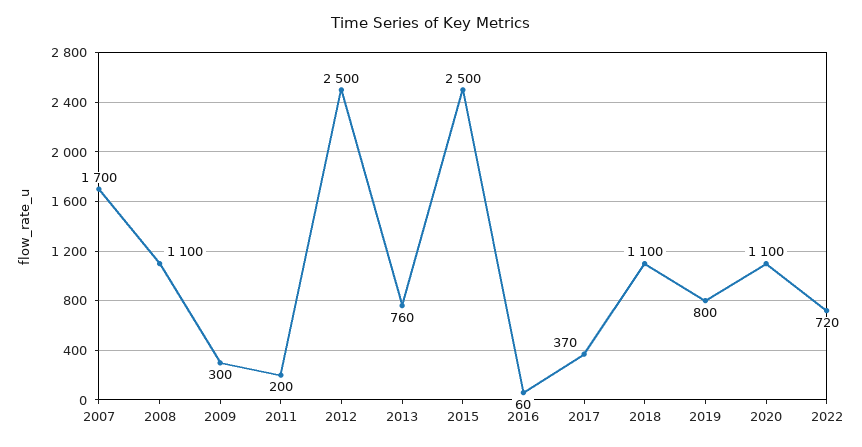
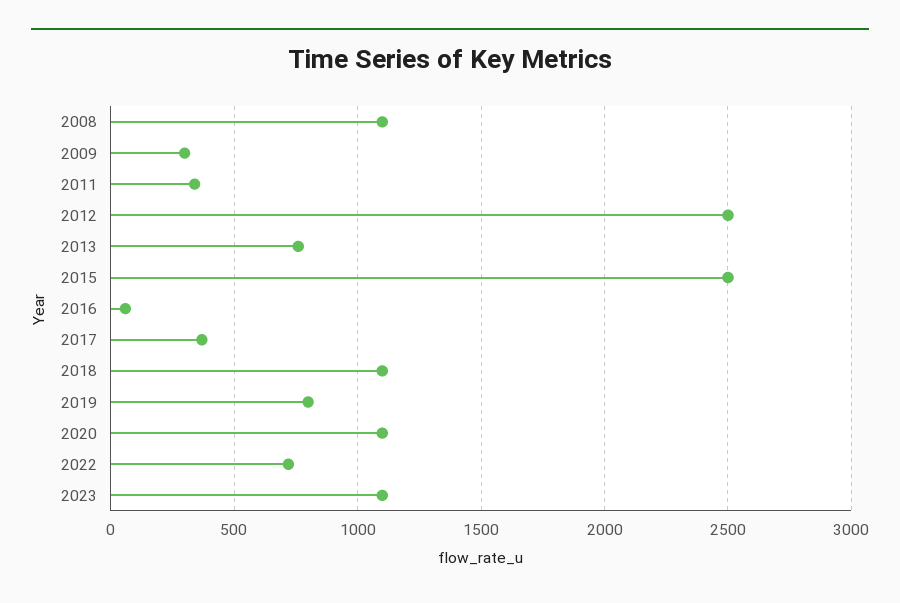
2007: 1700 -> none
2011: 200 -> 350
2023: none -> 1100

